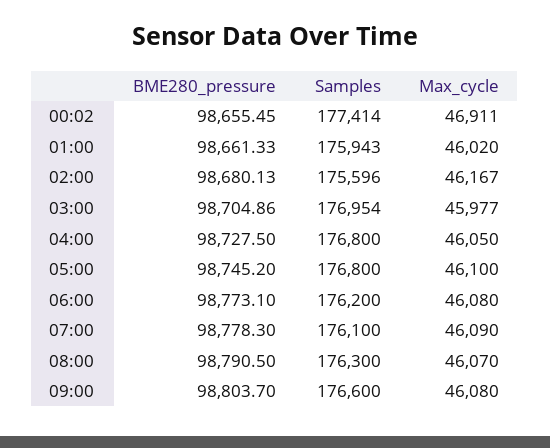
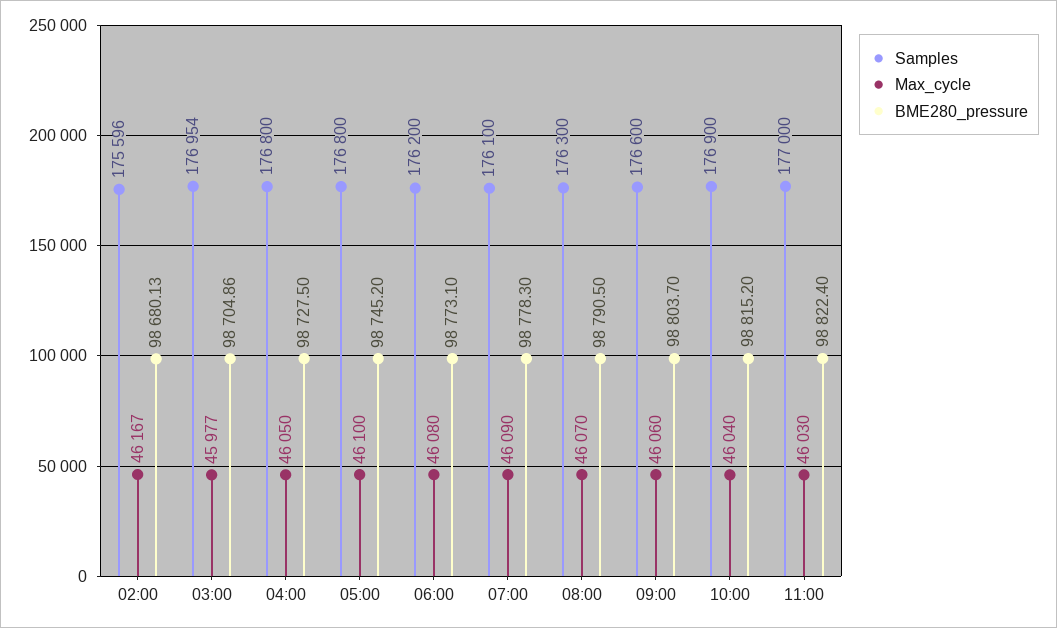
BME280_pressure, 00:02: 98655.45 -> none
Samples, 00:02: 177414 -> none
Max_cycle, 00:02: 46911 -> none
BME280_pressure, 01:00: 98661.33 -> none
Samples, 01:00: 175943 -> none
Max_cycle, 01:00: 46020 -> none
Max_cycle, 09:00: 46080 -> 46060
Samples, 10:00: none -> 176900
Max_cycle, 10:00: none -> 46040
BME280_pressure, 10:00: none -> 98815.2
Samples, 11:00: none -> 177000
Max_cycle, 11:00: none -> 46030
BME280_pressure, 11:00: none -> 98822.4

